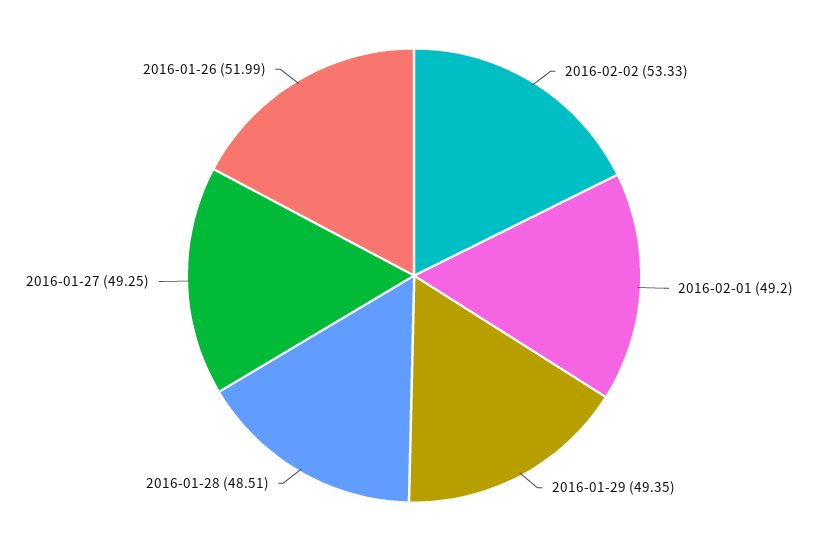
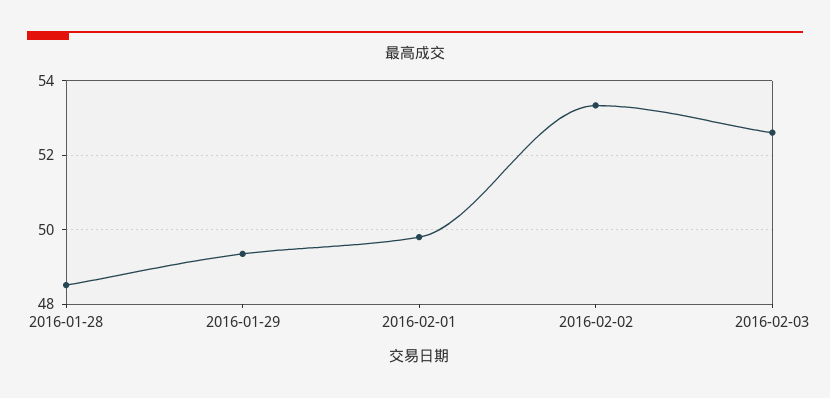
2016-02-01: 49.2 -> 49.8
2016-01-27: 49.25 -> none
2016-01-26: 51.99 -> none
2016-02-03: none -> 52.6

